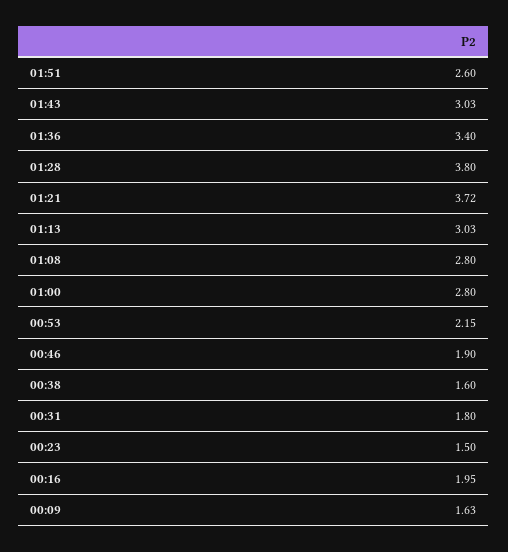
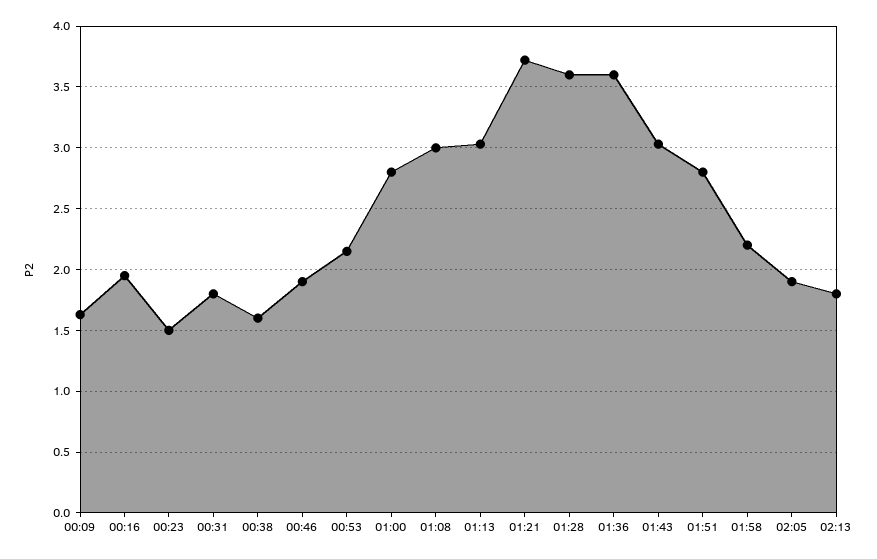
01:51: 2.6 -> 2.8
01:36: 3.4 -> 3.6
01:28: 3.8 -> 3.6
01:08: 2.8 -> 3
01:58: none -> 2.2
02:05: none -> 1.9
02:13: none -> 1.8

